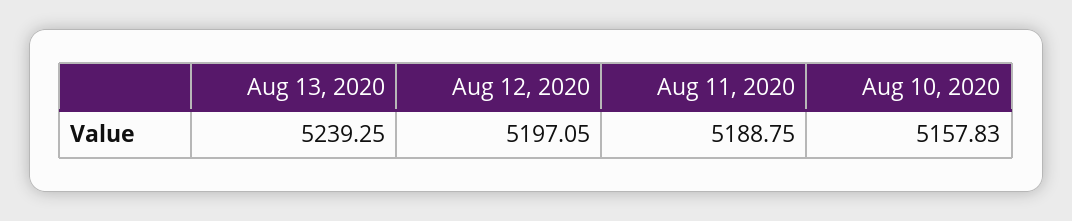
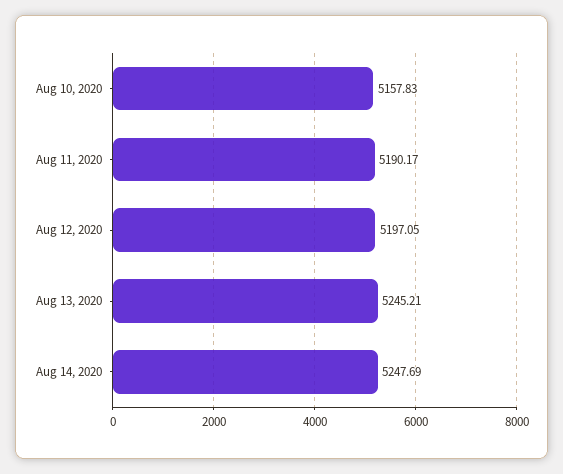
Aug 13, 2020: 5239.25 -> 5245.21
Aug 11, 2020: 5188.75 -> 5190.17
Aug 14, 2020: none -> 5247.69

